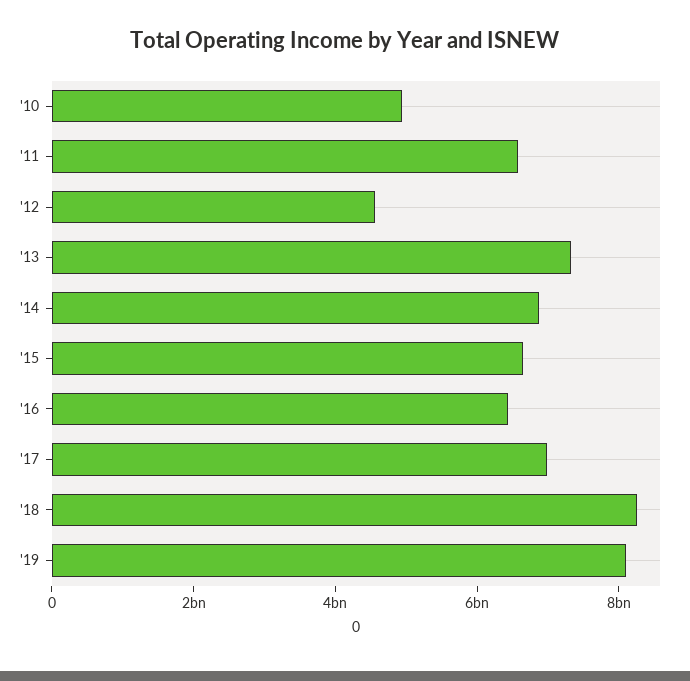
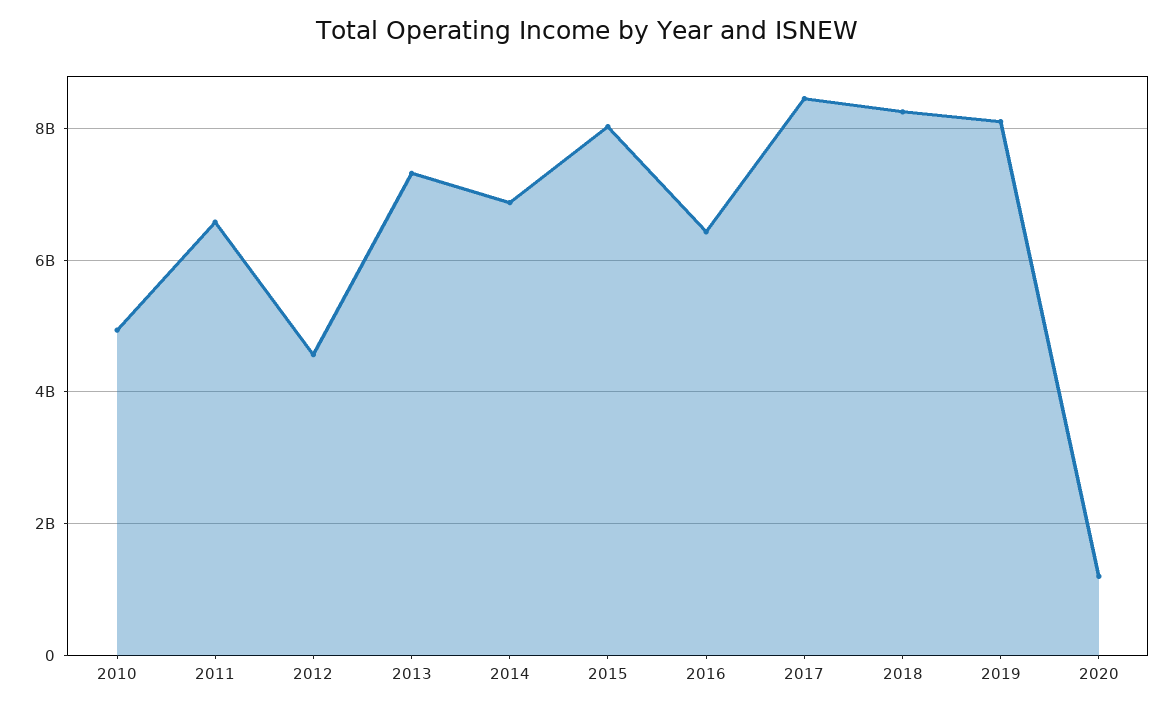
'15: 6500000000 -> 8000000000
'17: 7000000000 -> 8400000000
2020: none -> 1200000000

